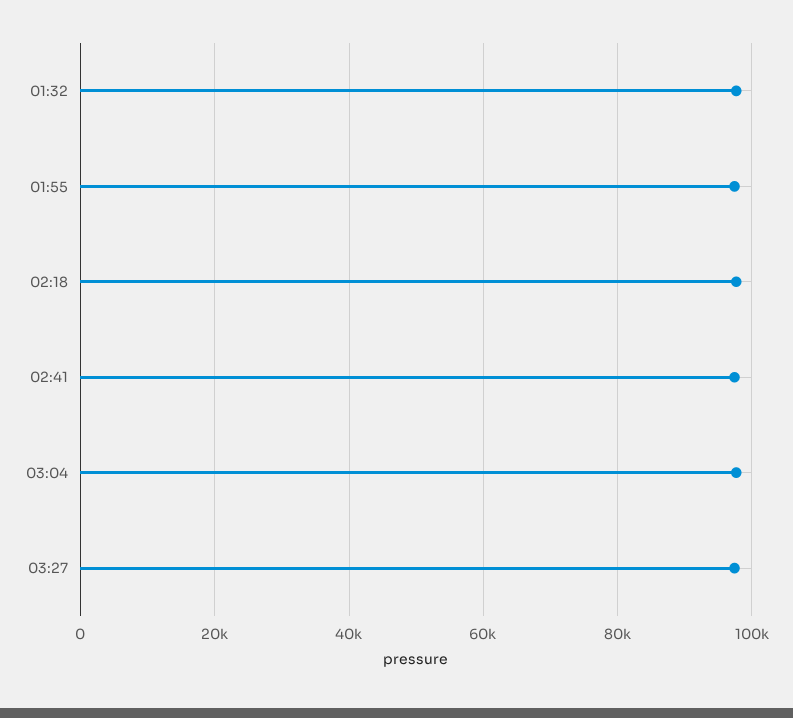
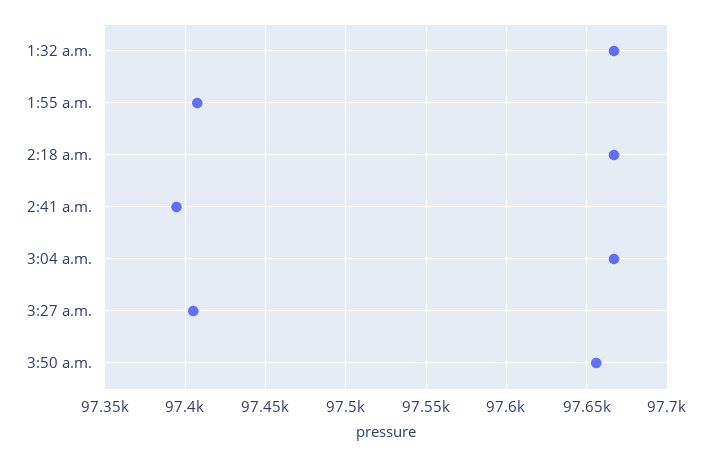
3:50 a.m.: none -> 97655

